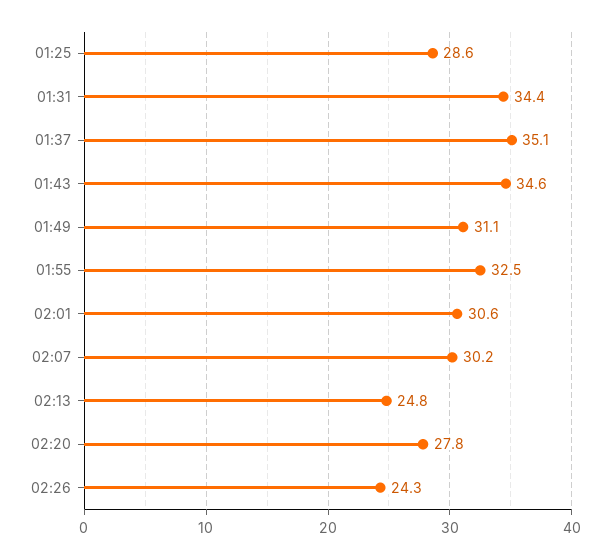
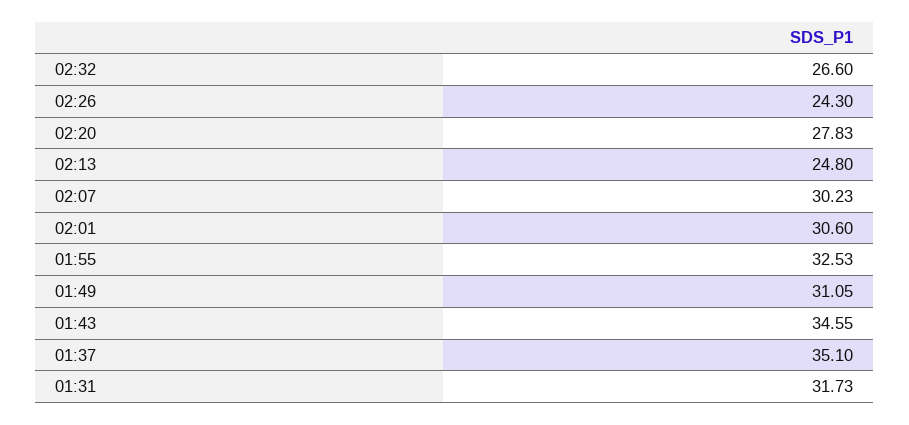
01:25: 28.6 -> none
01:31: 34.4 -> 31.73
02:32: none -> 26.6

